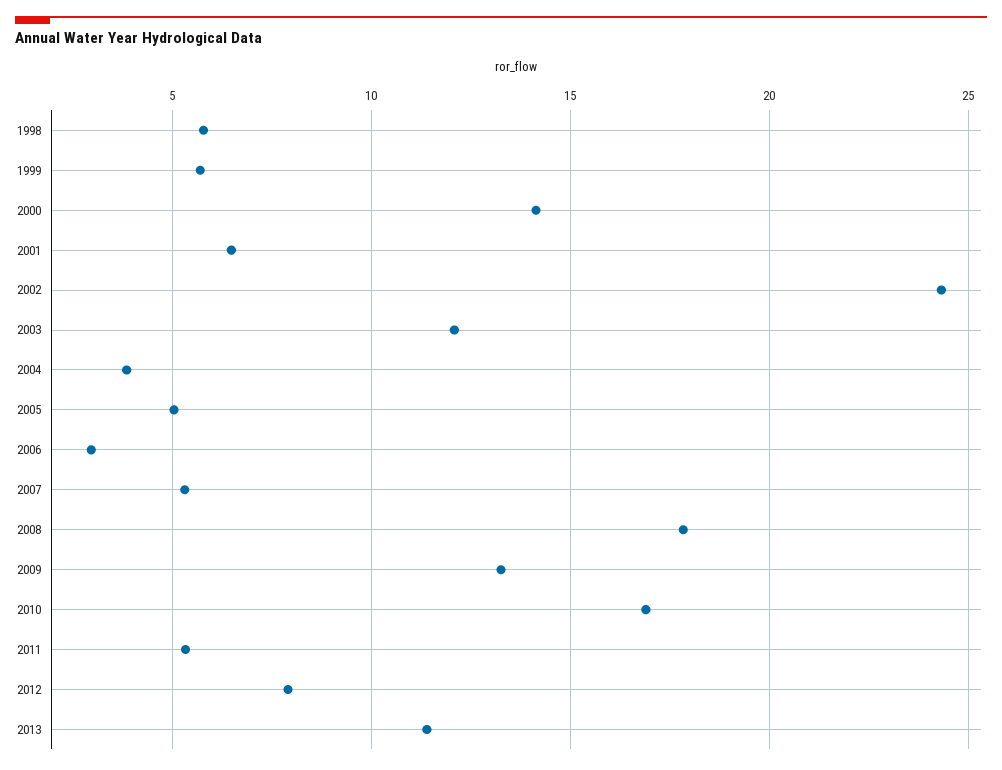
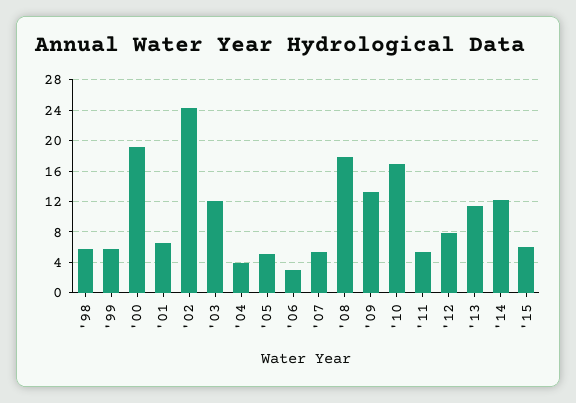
2000: 14 -> 19
'14: none -> 12
'15: none -> 6

